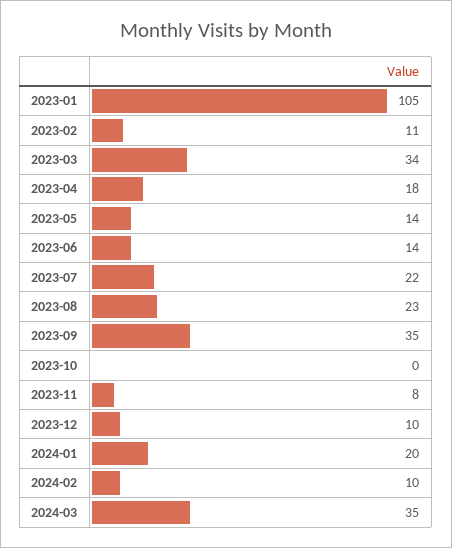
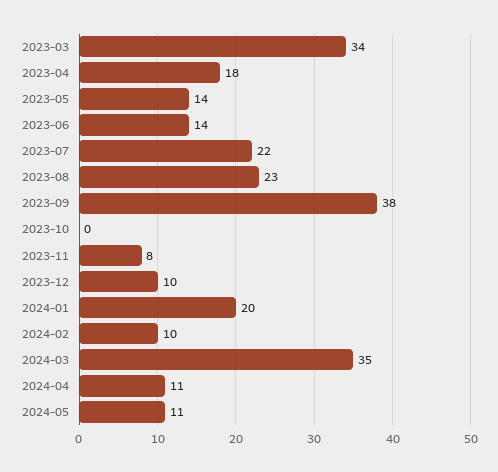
2023-01: 105 -> none
2023-02: 11 -> none
2023-09: 35 -> 38
2024-04: none -> 11
2024-05: none -> 11

